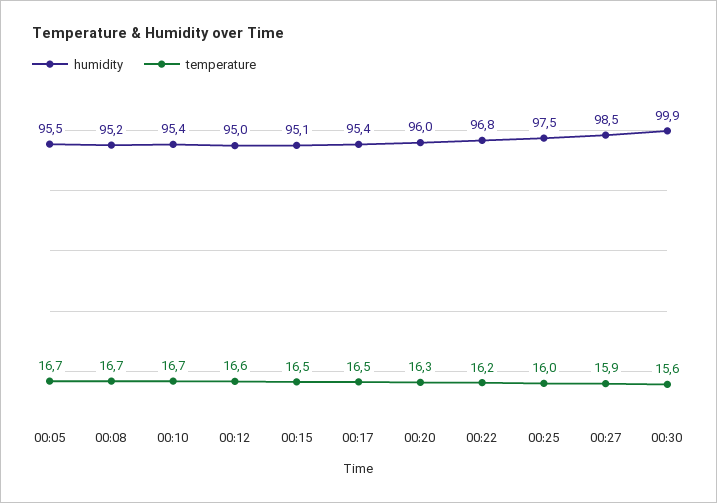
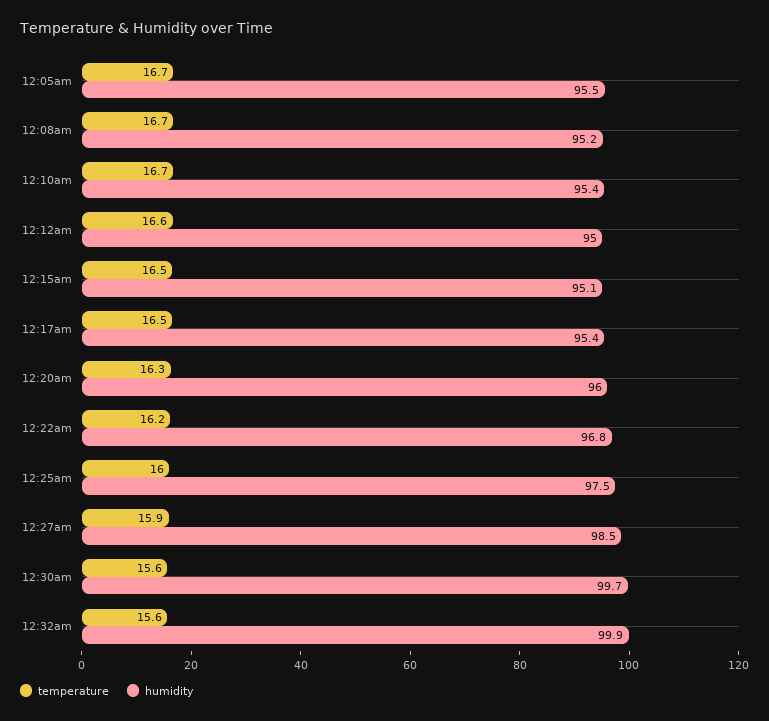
humidity, 00:30: 99.9 -> 99.7
temperature, 12:32am: none -> 15.6
humidity, 12:32am: none -> 99.9

